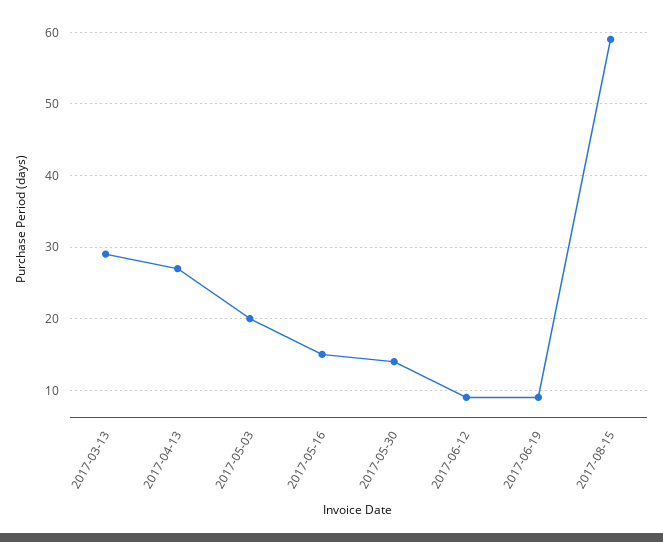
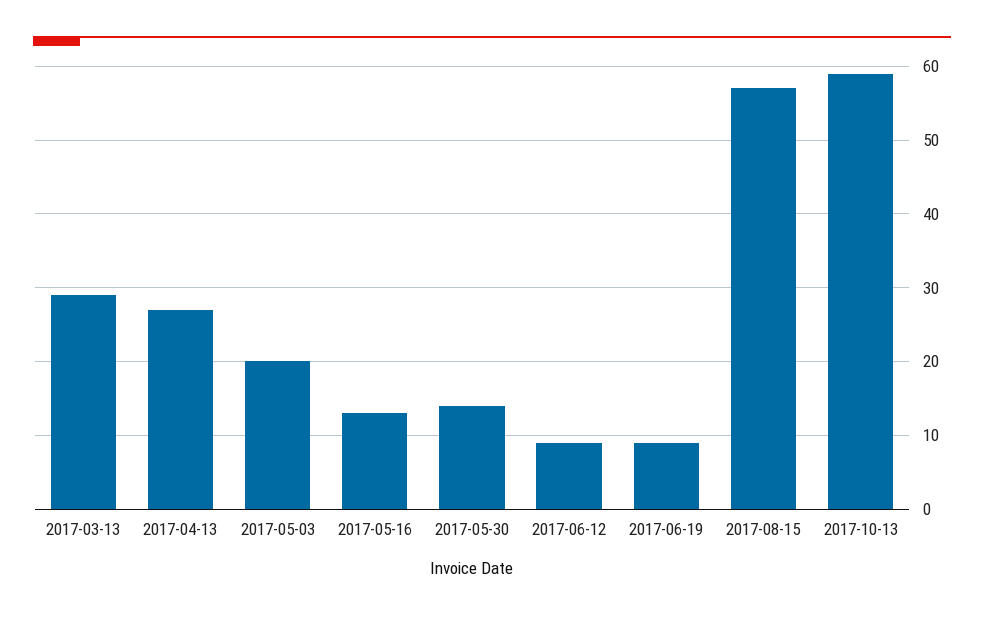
2017-05-16: 15 -> 13
2017-08-15: 59 -> 57
2017-10-13: none -> 59

